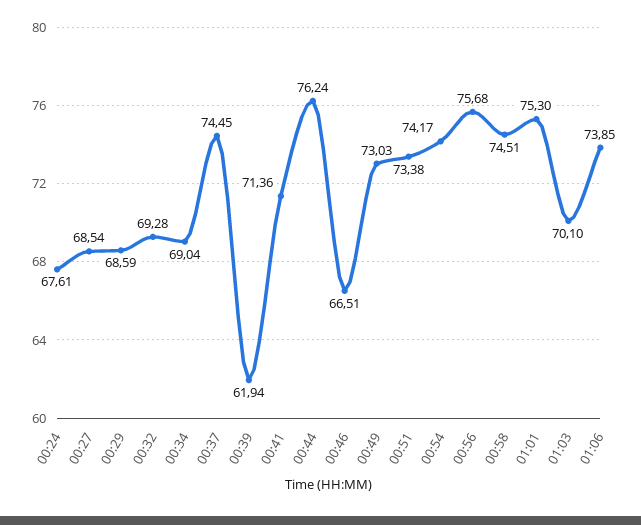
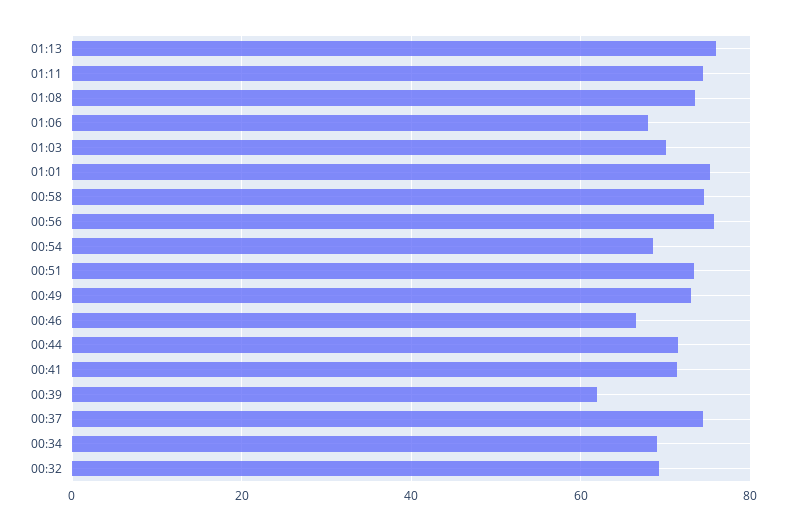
00:24: 67.61 -> none
00:27: 68.54 -> none
00:29: 68.59 -> none
00:44: 76.24 -> 72
00:54: 74.17 -> 68
01:06: 73.85 -> 68
01:13: none -> 76
01:11: none -> 74
01:08: none -> 74

